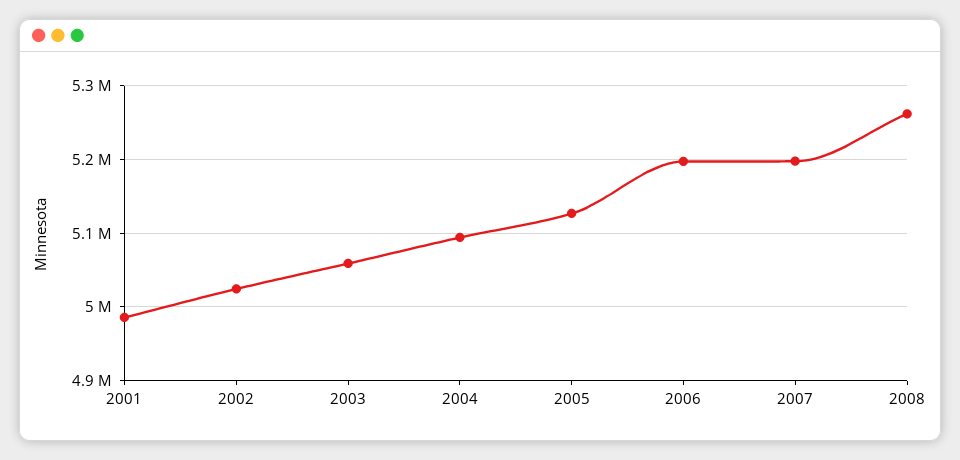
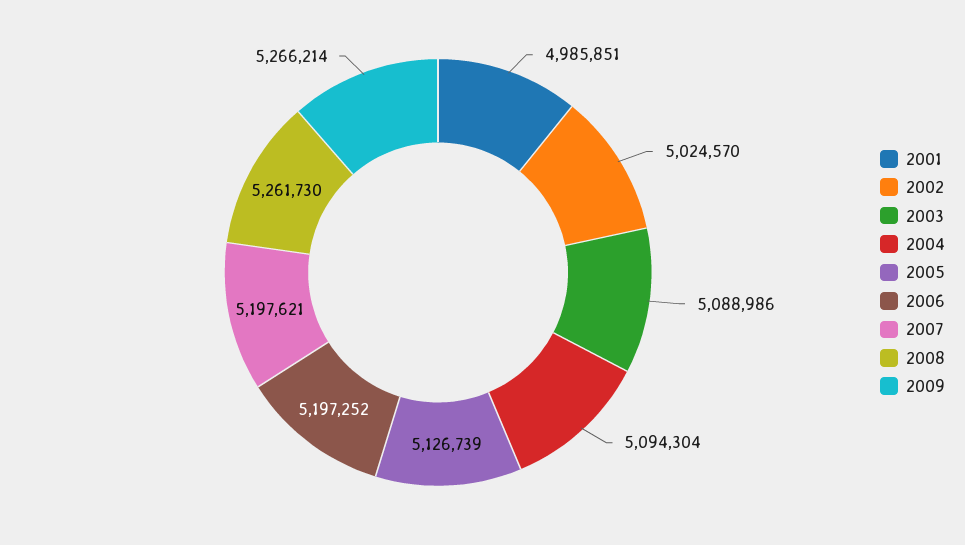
2003: 5060000 -> 5088986
2009: none -> 5266214

